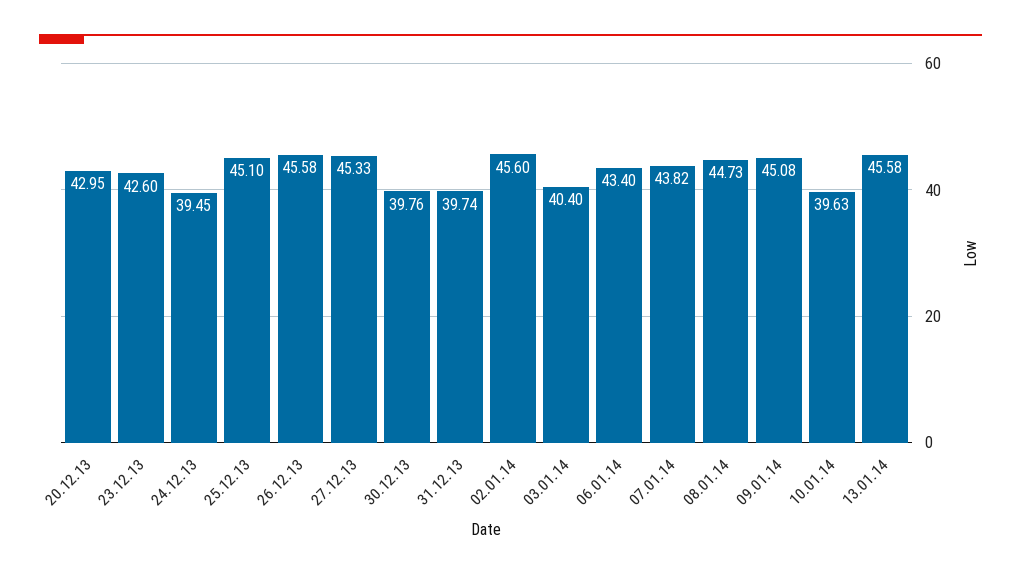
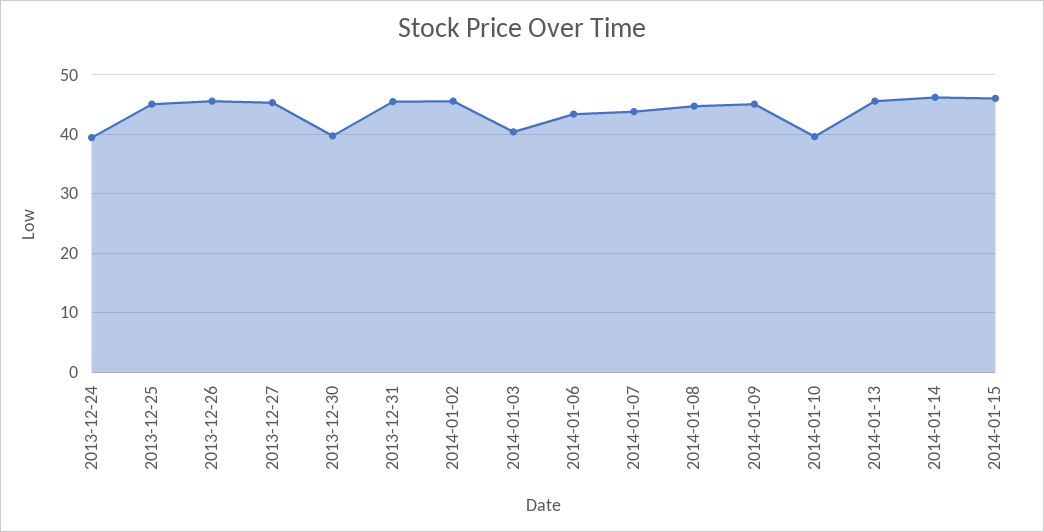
20.12.13: 42.95 -> none
23.12.13: 42.6 -> none
31.12.13: 39.74 -> 46
2014-01-14: none -> 46
2014-01-15: none -> 46

